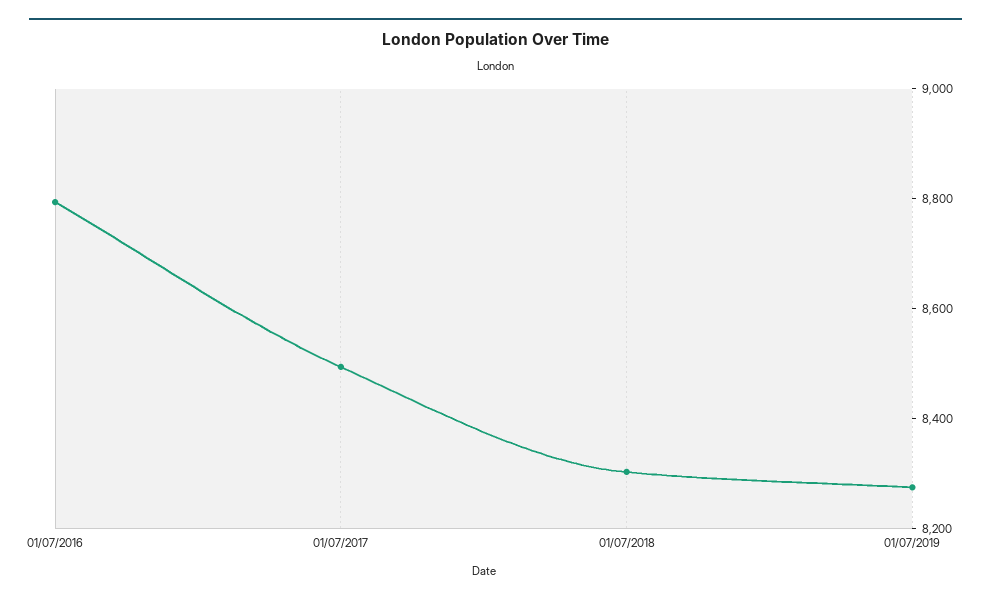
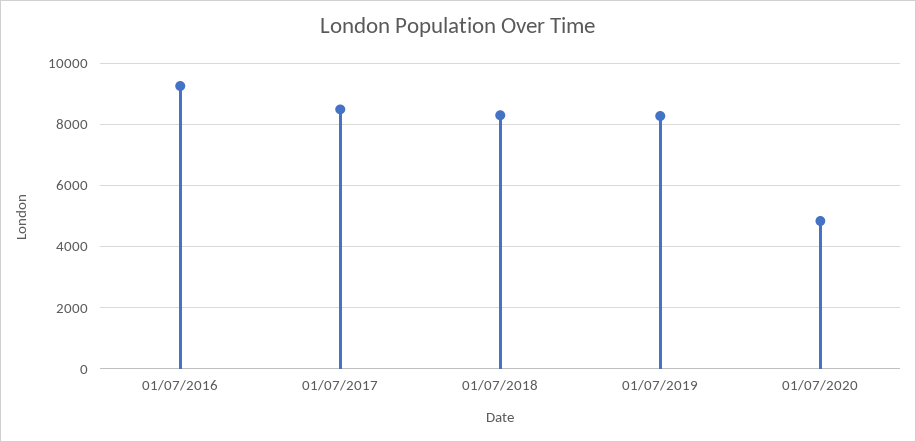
01/07/2016: 8800 -> 9200
01/07/2020: none -> 4800

